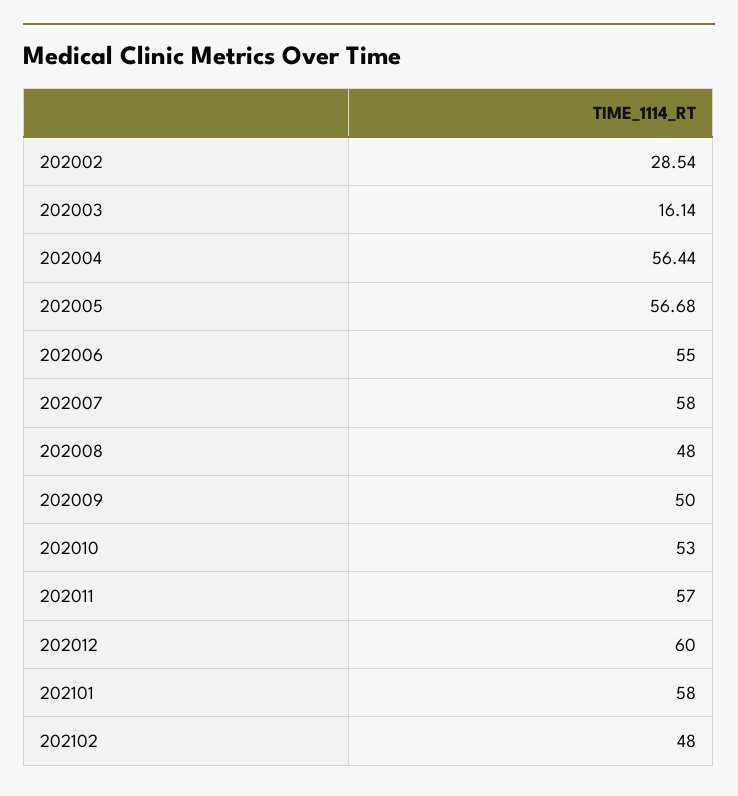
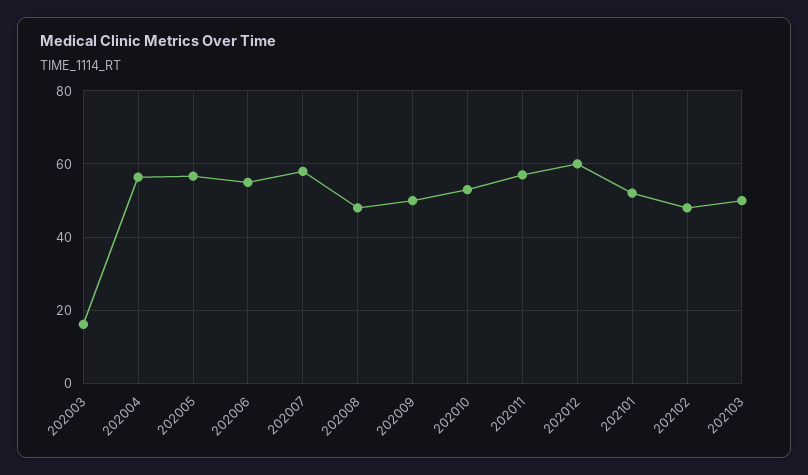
202002: 28.54 -> none
202101: 58 -> 52
202103: none -> 50

